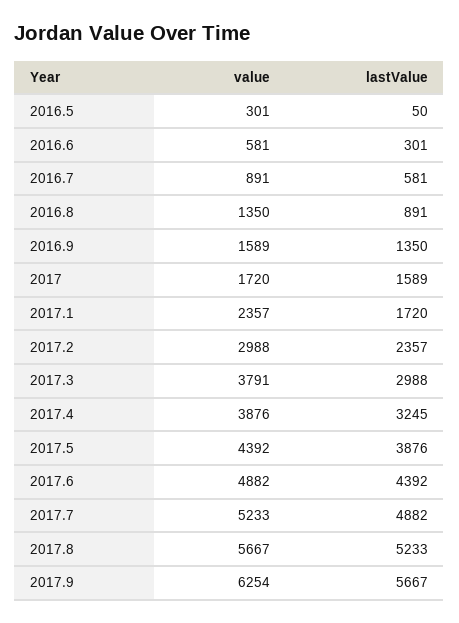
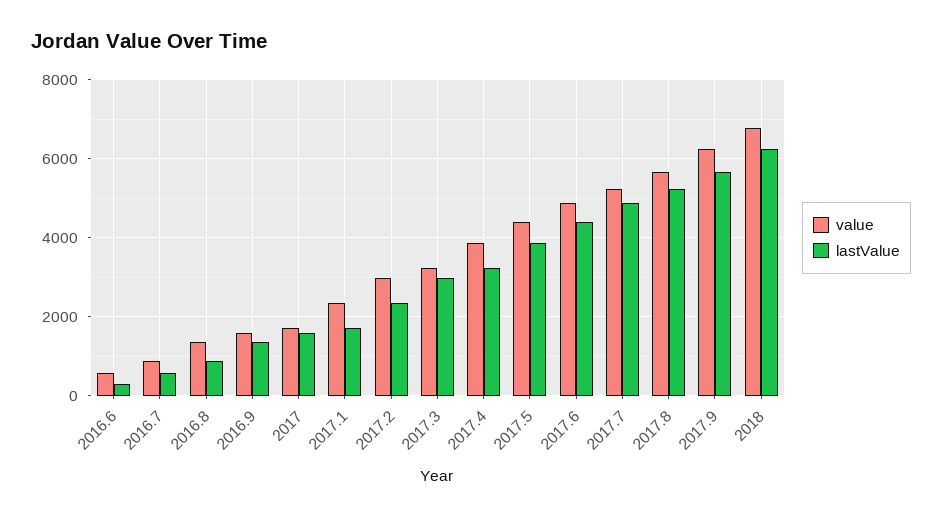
value, 2016.5: 301 -> none
lastValue, 2016.5: 50 -> none
value, 2017.3: 3791 -> 3200
value, 2018: none -> 6800
lastValue, 2018: none -> 6200

